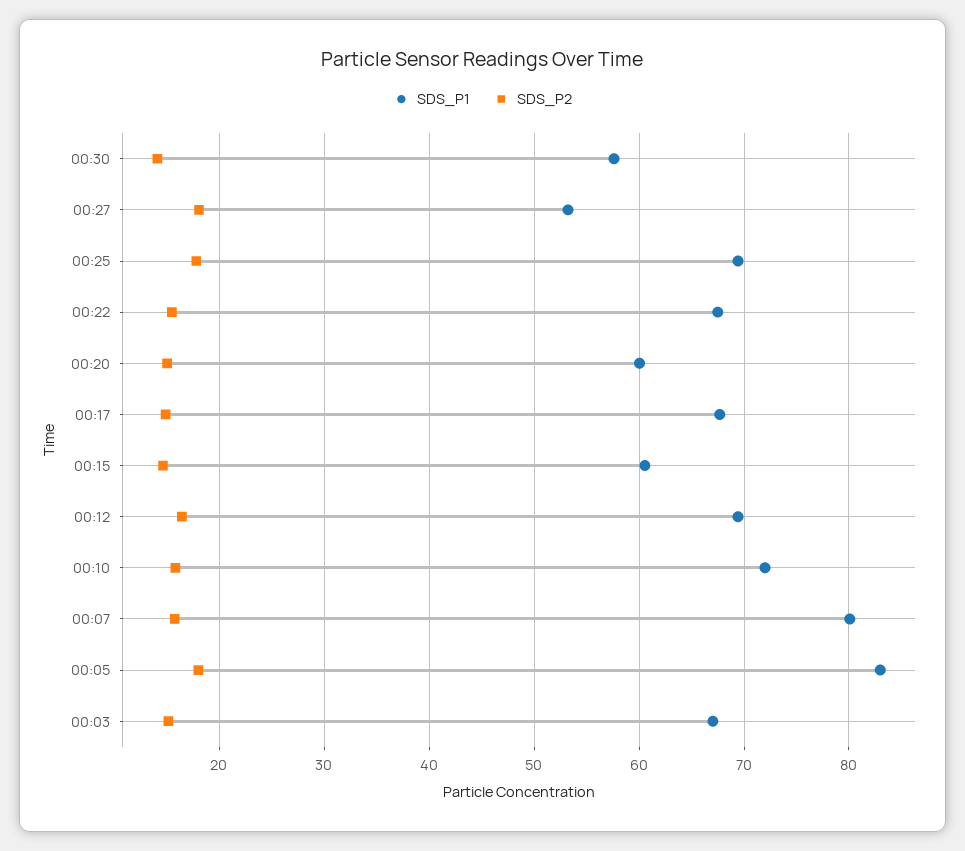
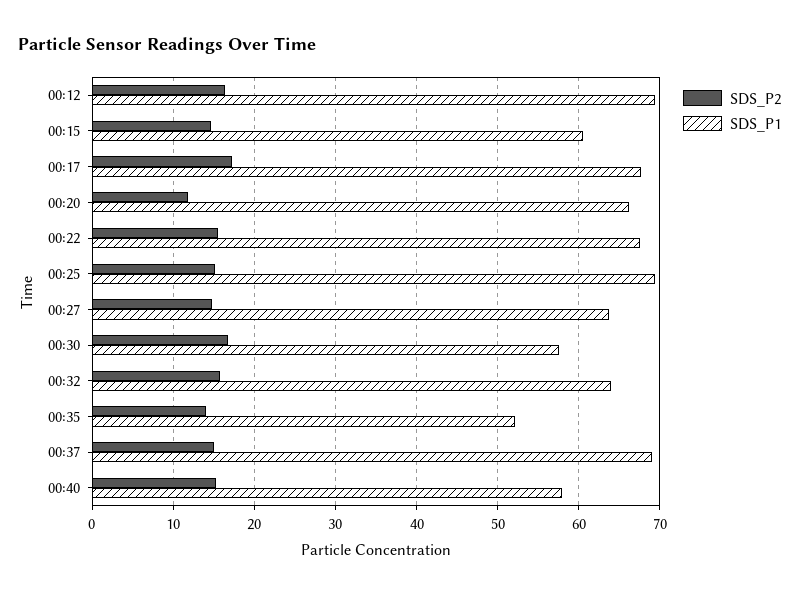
SDS_P2, 00:30: 14 -> 17
SDS_P1, 00:27: 53 -> 64
SDS_P2, 00:27: 18 -> 15
SDS_P2, 00:25: 18 -> 15
SDS_P1, 00:20: 60 -> 66
SDS_P2, 00:20: 15 -> 12
SDS_P2, 00:17: 15 -> 17
SDS_P1, 00:10: 72 -> none
SDS_P2, 00:10: 16 -> none
SDS_P1, 00:07: 80 -> none
SDS_P2, 00:07: 16 -> none
SDS_P1, 00:05: 83 -> none
SDS_P2, 00:05: 18 -> none
SDS_P1, 00:03: 67 -> none
SDS_P2, 00:03: 15 -> none
SDS_P2, 00:32: none -> 16
SDS_P1, 00:32: none -> 64
SDS_P2, 00:35: none -> 14
SDS_P1, 00:35: none -> 52
SDS_P2, 00:37: none -> 15
SDS_P1, 00:37: none -> 69
SDS_P2, 00:40: none -> 15
SDS_P1, 00:40: none -> 58

